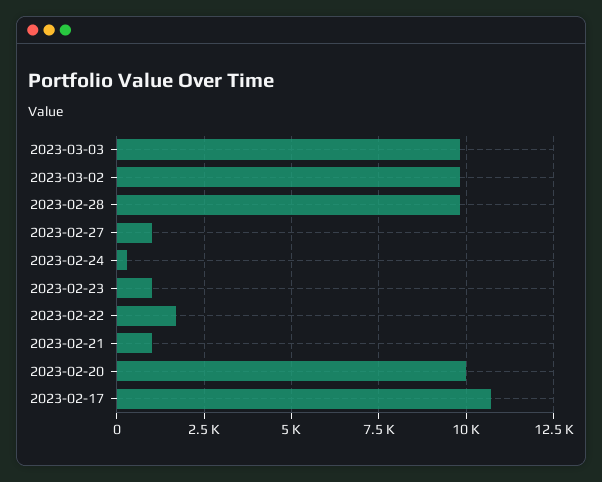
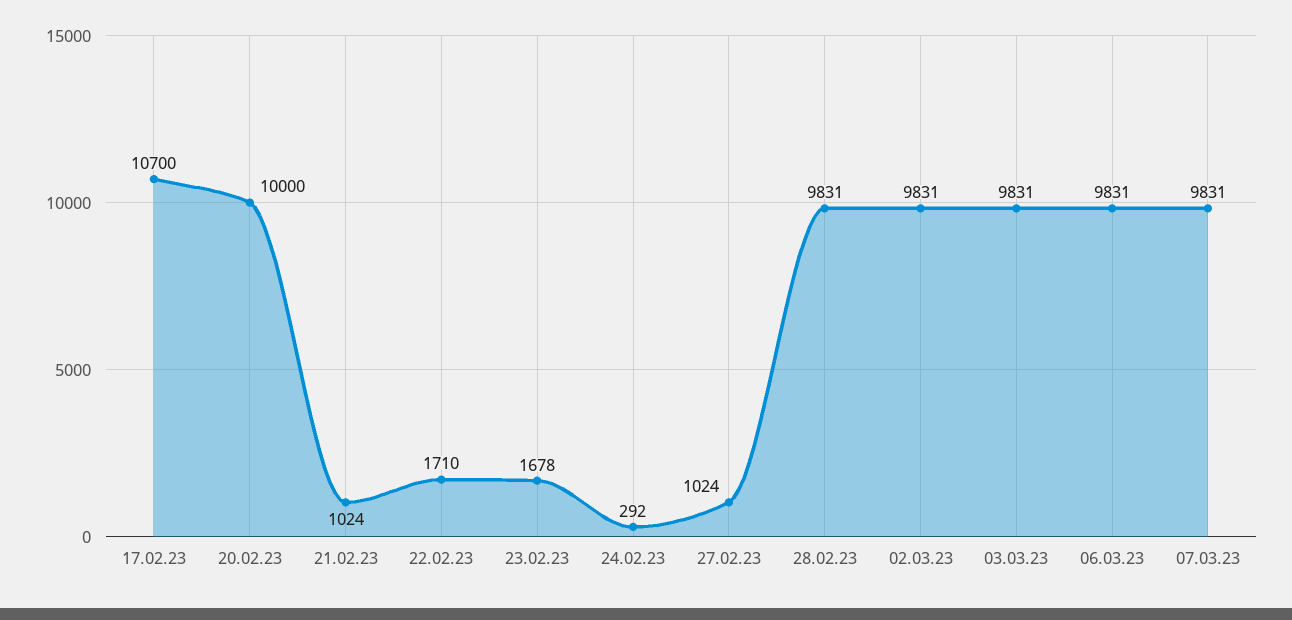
2023-02-23: 1000 -> 1678
06.03.23: none -> 9831
07.03.23: none -> 9831

